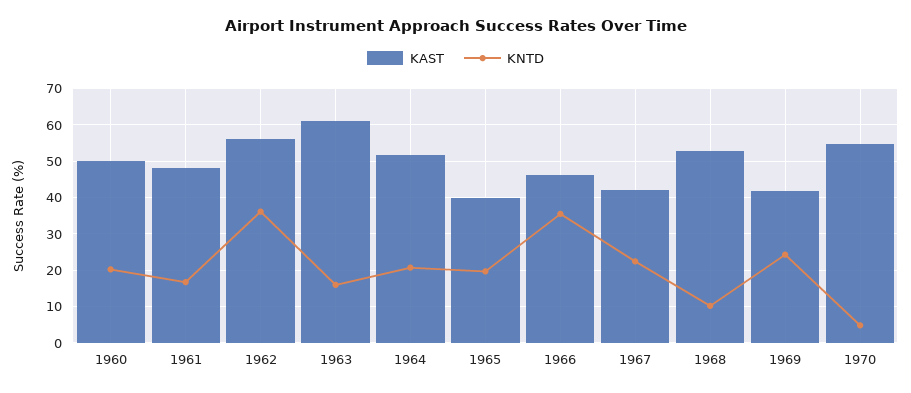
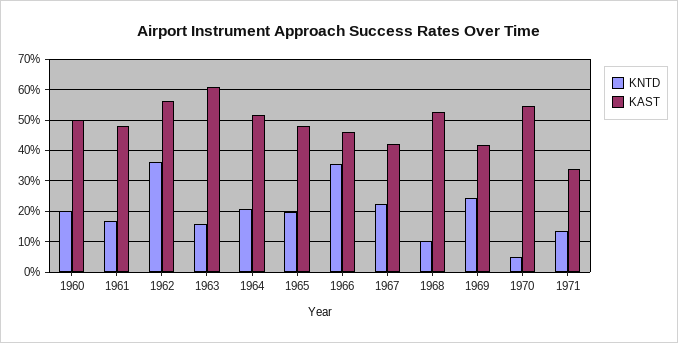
KAST, 1965: 40 -> 48
KNTD, 1971: none -> 14
KAST, 1971: none -> 34

